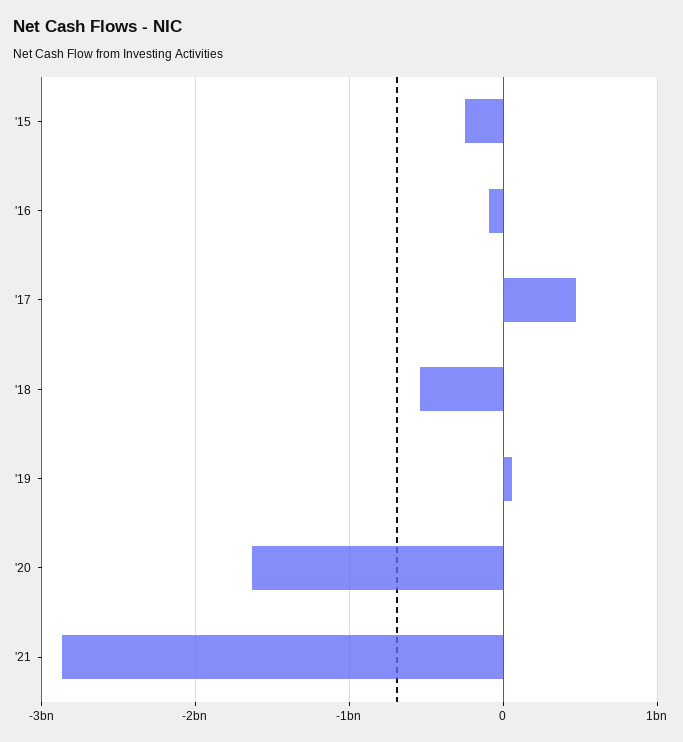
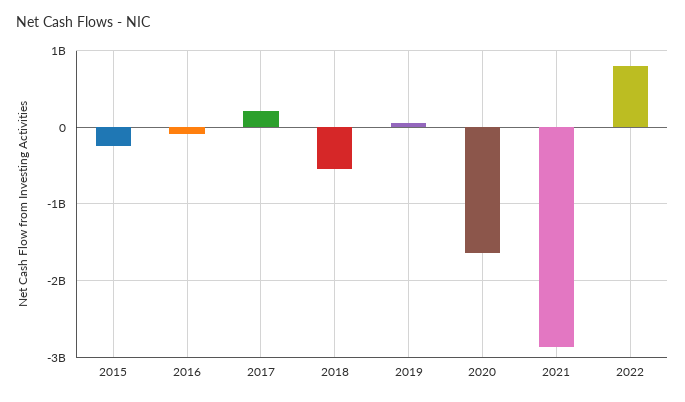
'17: 500000000 -> 200000000
2022: none -> 800000000

